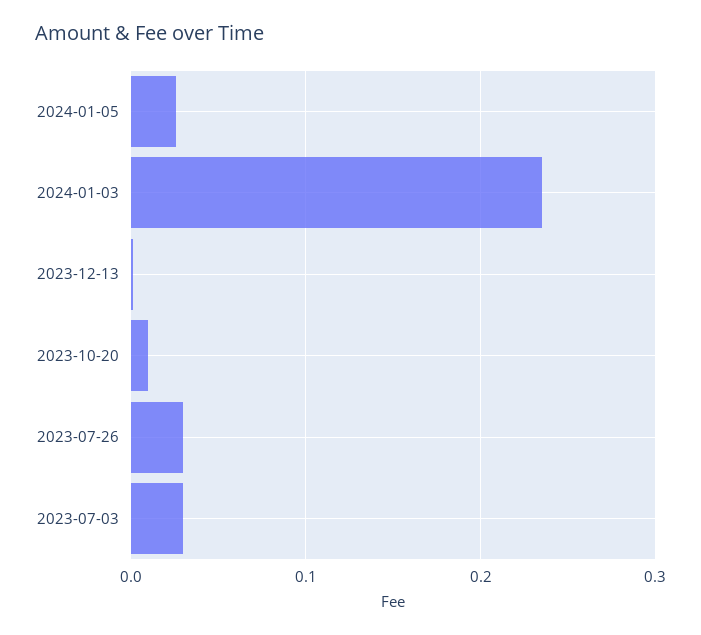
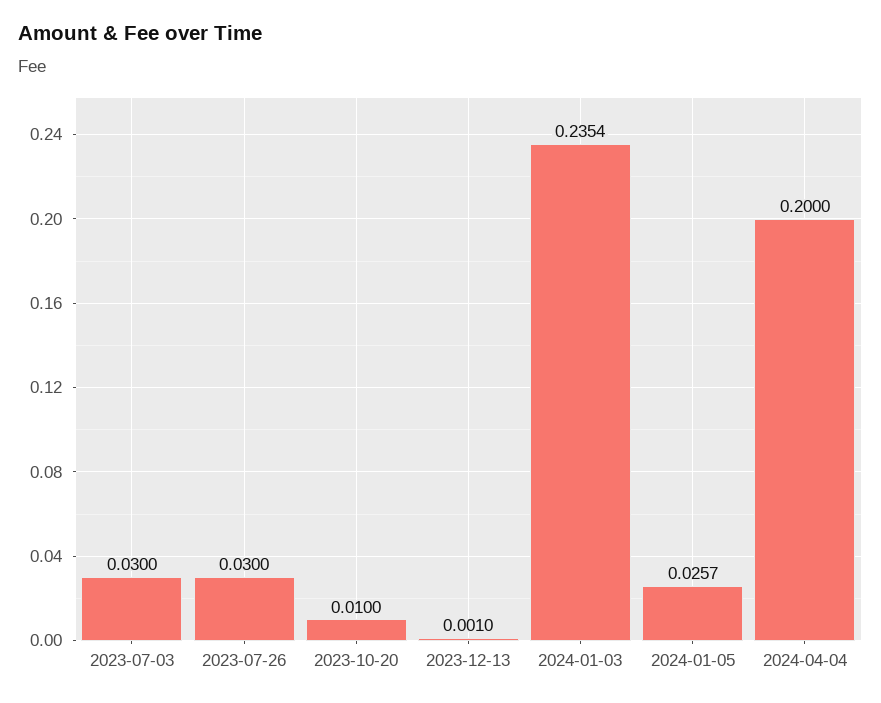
2024-04-04: none -> 0.2

